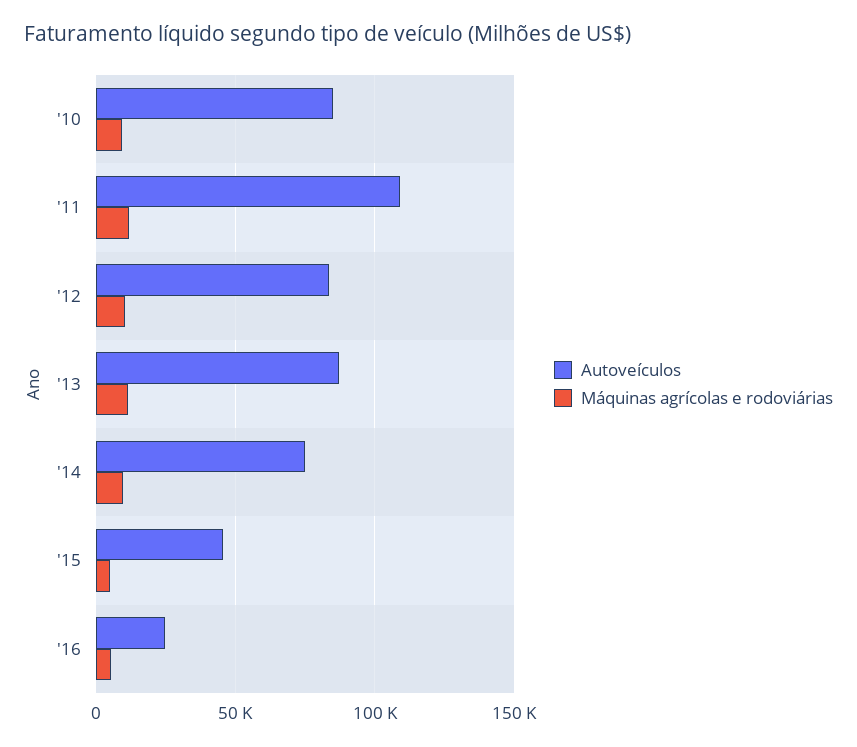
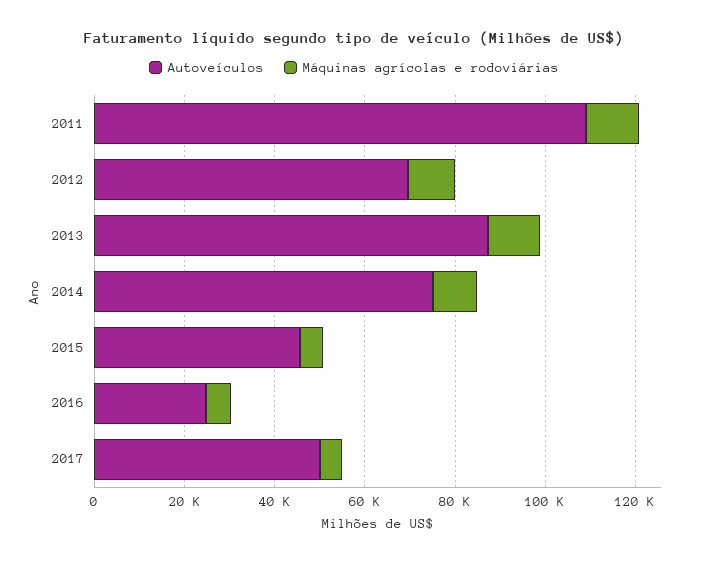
Autoveículos, '10: 85000 -> none
Máquinas agrícolas e rodoviárias, '10: 10000 -> none
Autoveículos, '12: 85000 -> 70000
Autoveículos, 2017: none -> 50000
Máquinas agrícolas e rodoviárias, 2017: none -> 5000

